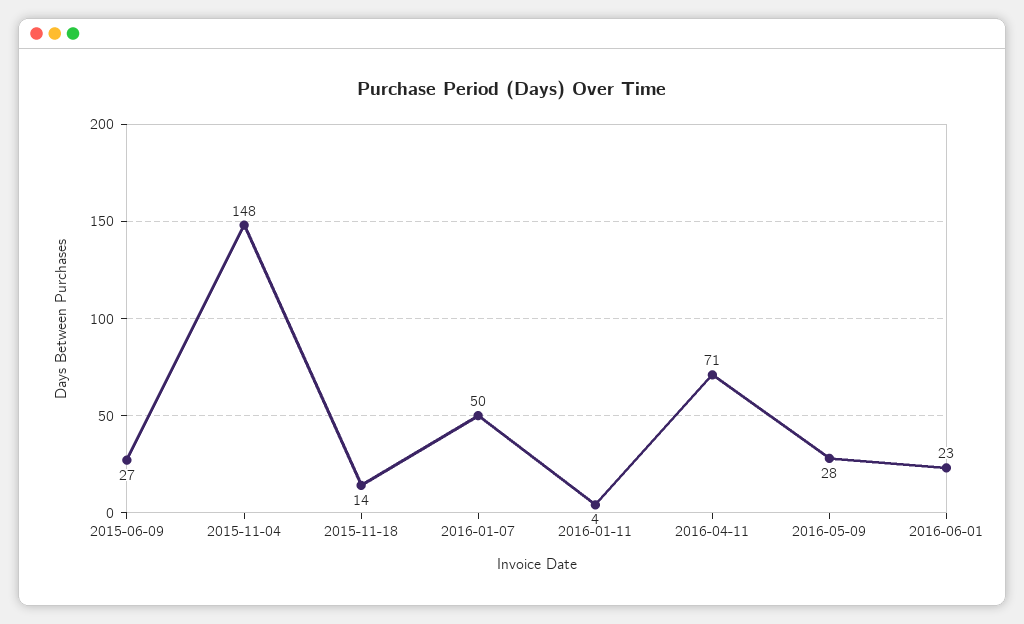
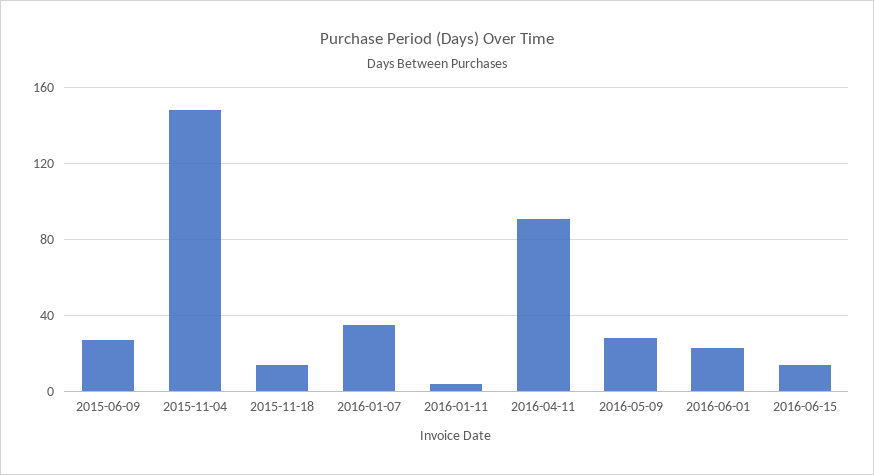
2016-01-07: 50 -> 35
2016-04-11: 71 -> 90
2016-06-15: none -> 15

